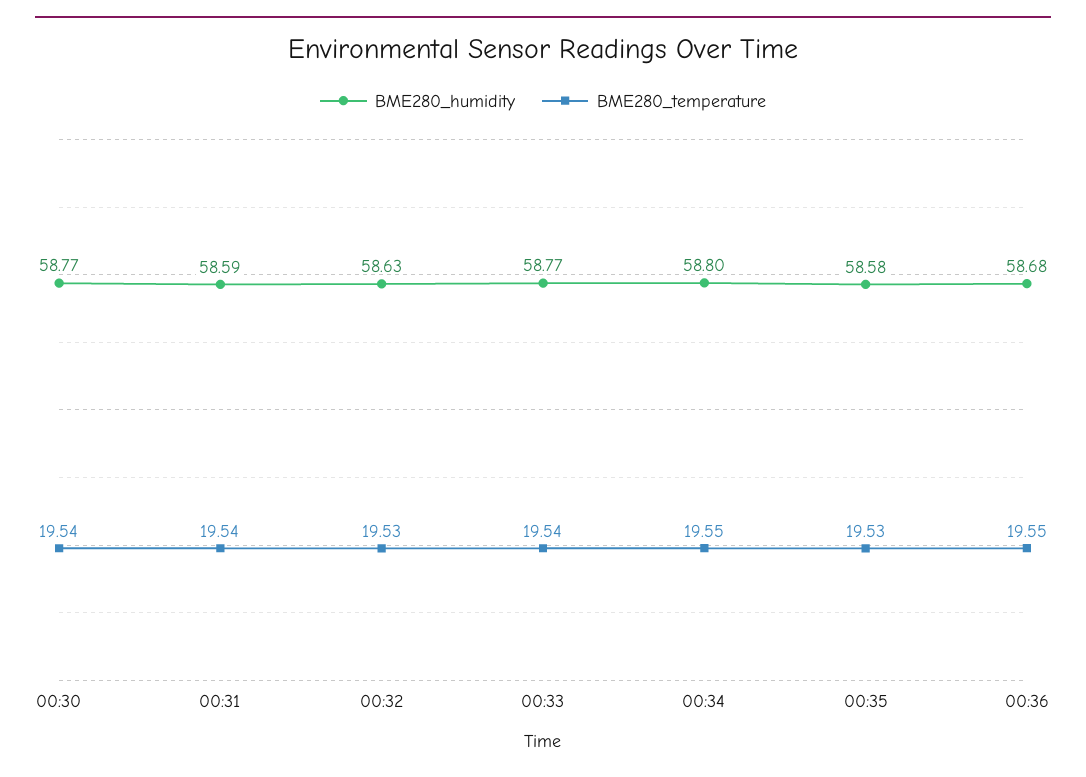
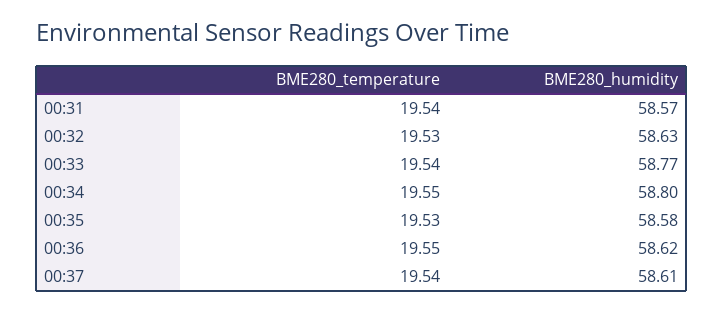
BME280_humidity, 00:30: 58.77 -> none
BME280_temperature, 00:30: 19.54 -> none
BME280_humidity, 00:31: 58.59 -> 58.57
BME280_humidity, 00:36: 58.68 -> 58.62
BME280_temperature, 00:37: none -> 19.54
BME280_humidity, 00:37: none -> 58.61

